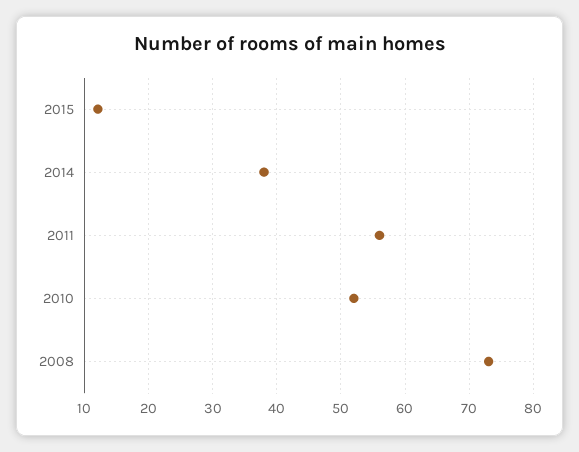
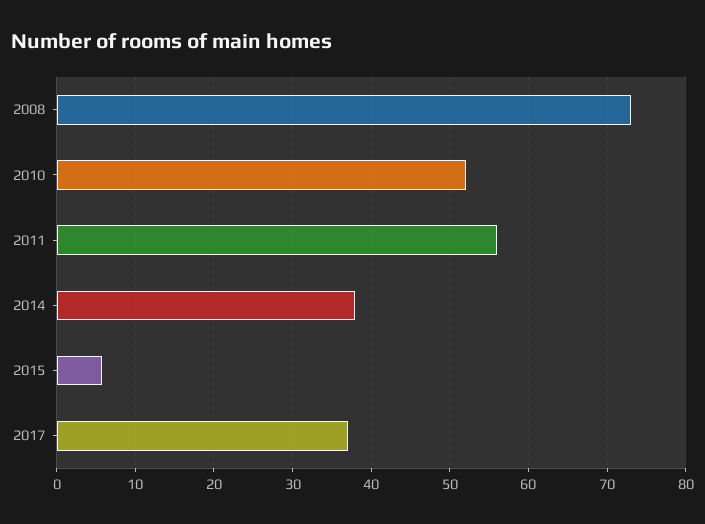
2015: 12 -> 6
2017: none -> 37

